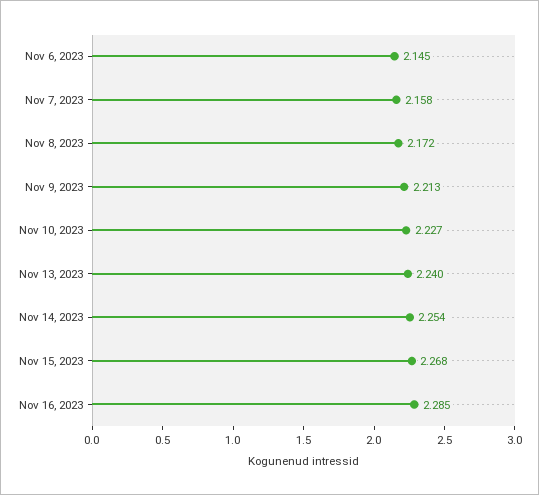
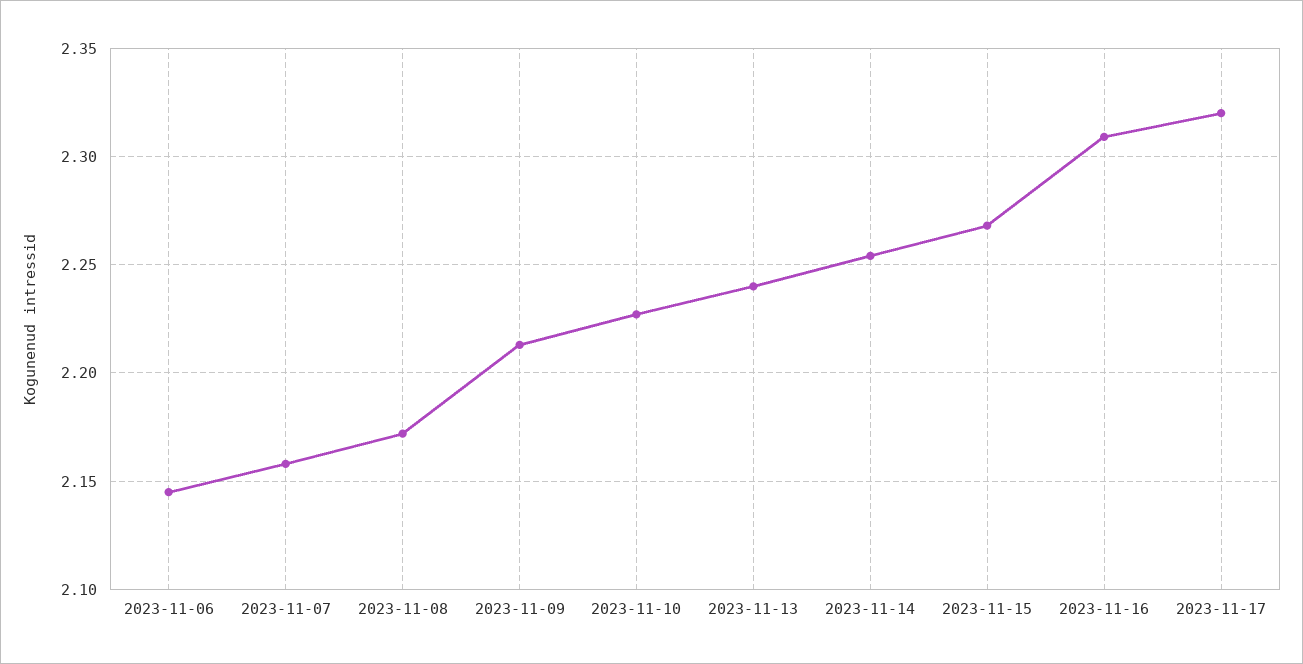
Nov 16, 2023: 2.285 -> 2.31
2023-11-17: none -> 2.32

